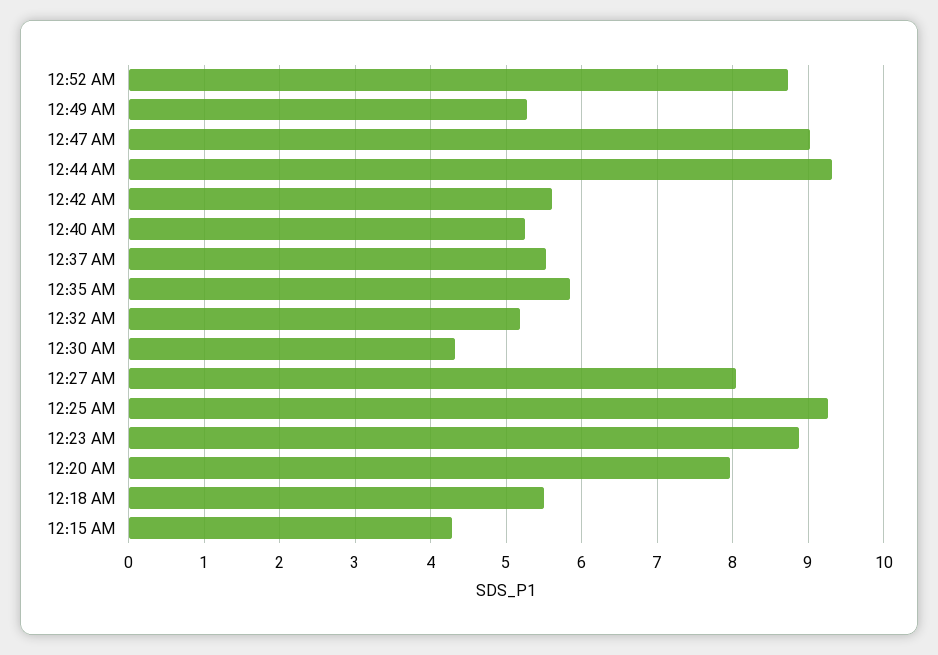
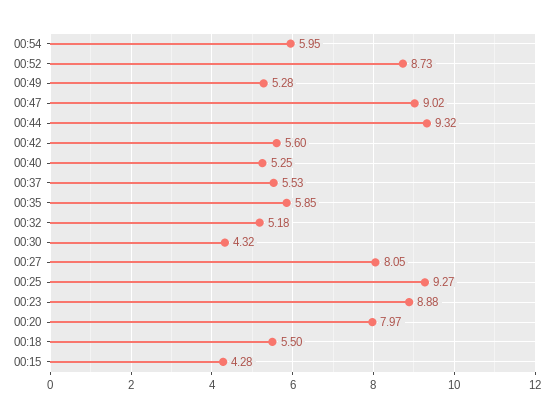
00:54: none -> 5.95

